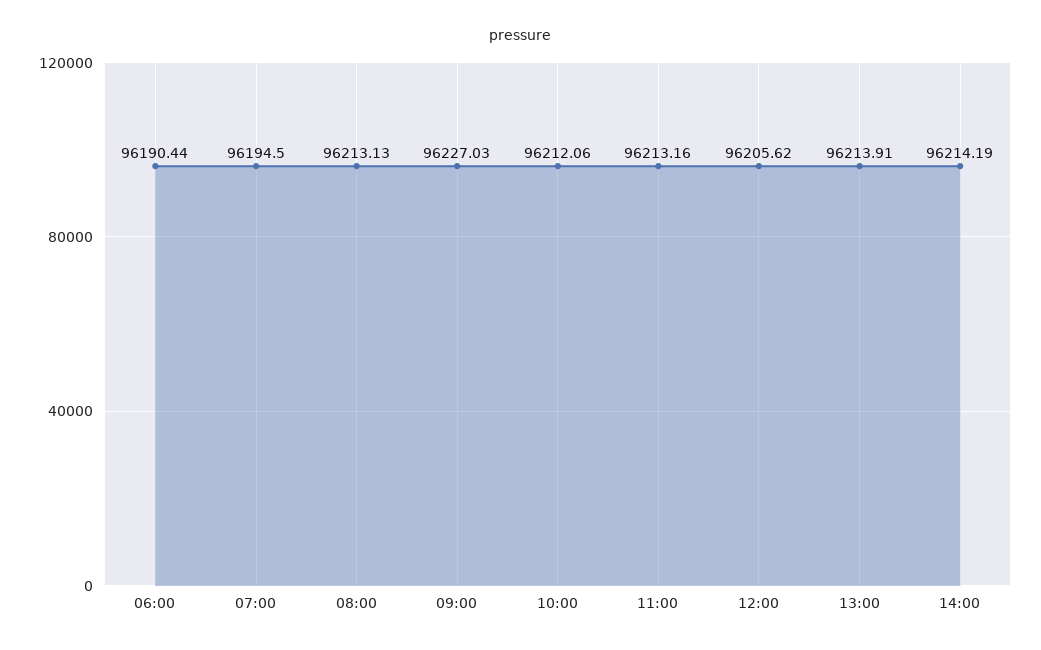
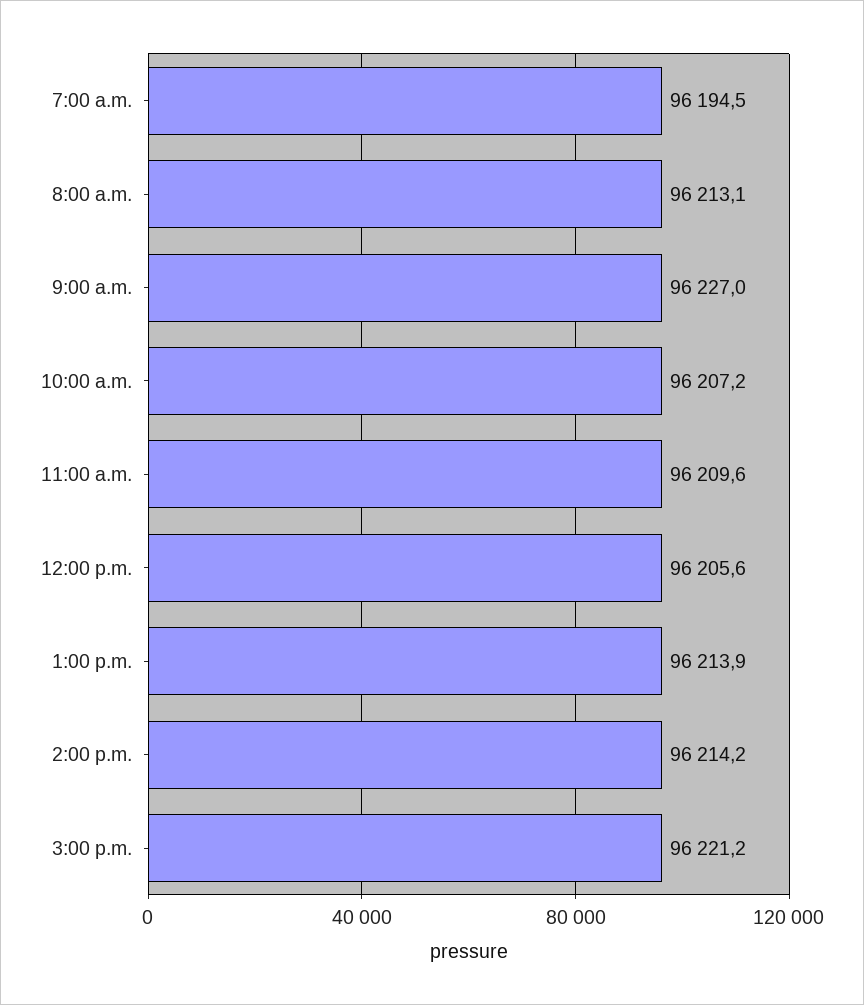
06:00: 96190.44 -> none
10:00: 96212.06 -> 96207.2
11:00: 96213.16 -> 96209.6
3:00 p.m.: none -> 96221.2

